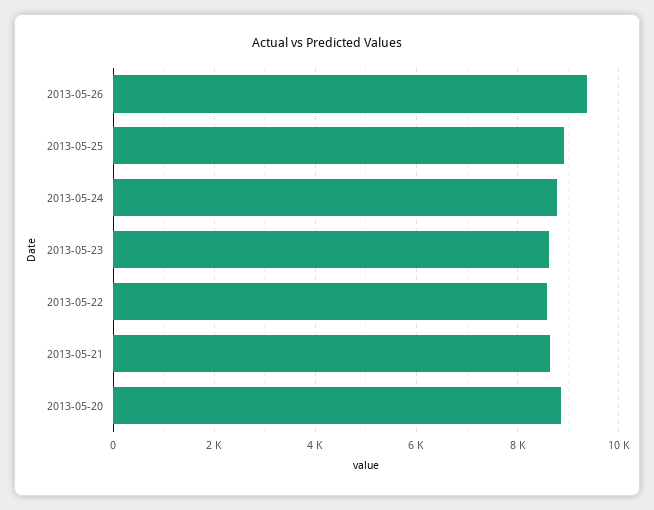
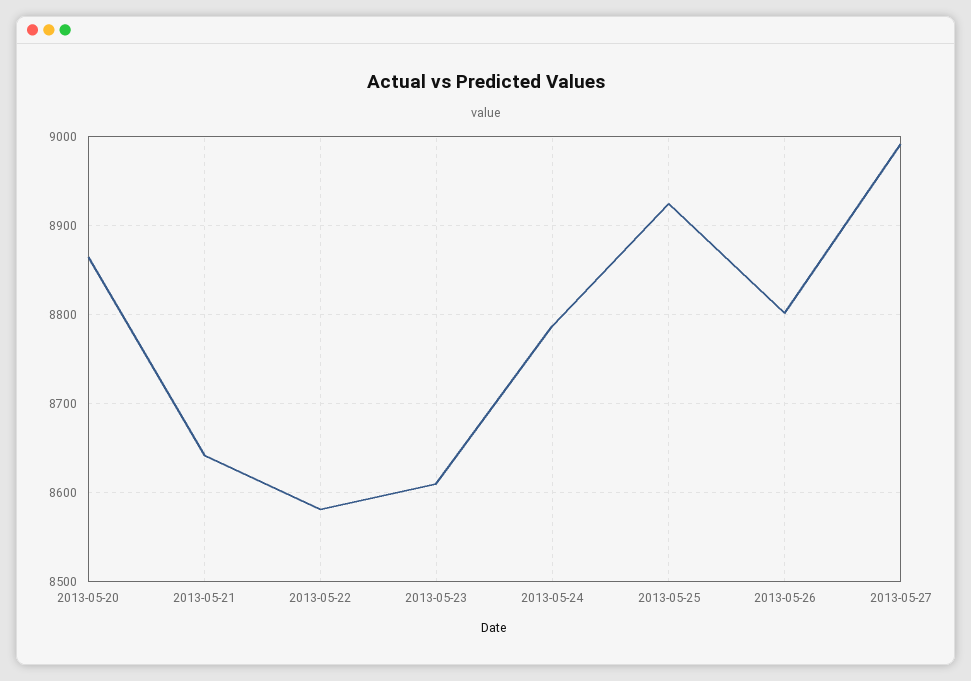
2013-05-26: 9400 -> 8800
2013-05-27: none -> 8990

